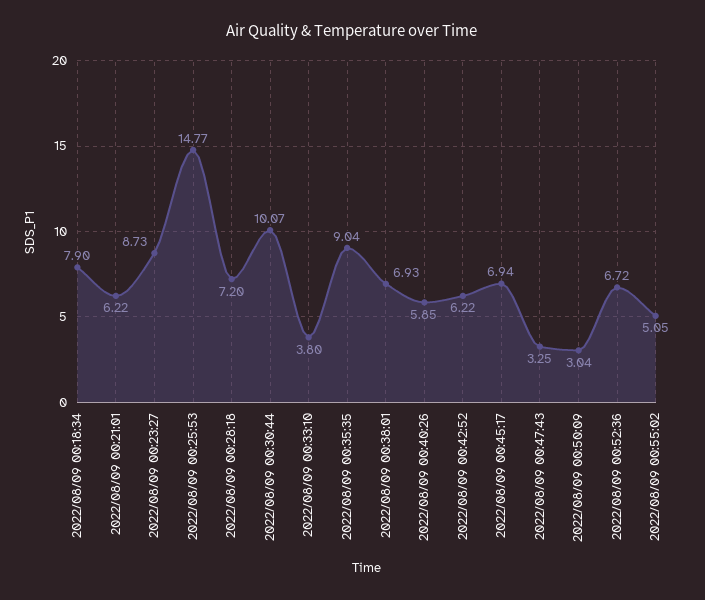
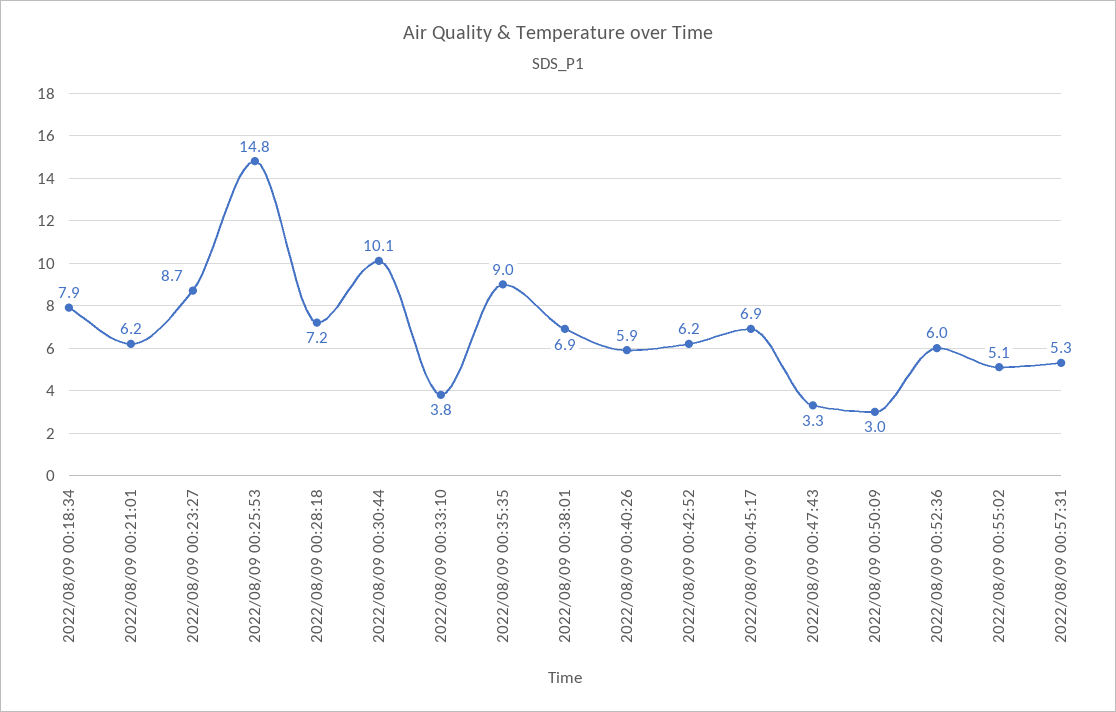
2022/08/09 00:52:36: 6.72 -> 6
2022/08/09 00:57:31: none -> 5.3

